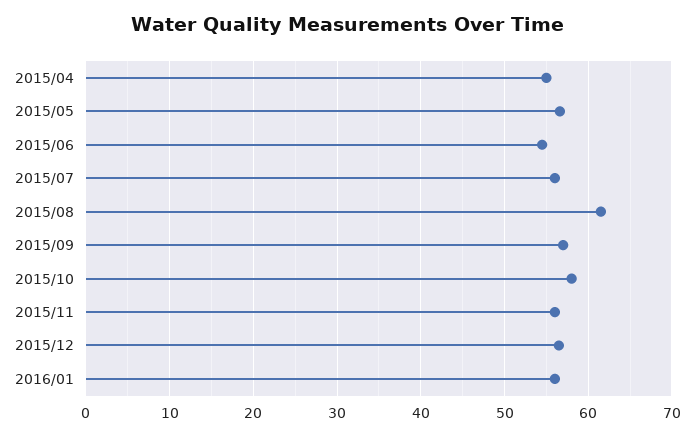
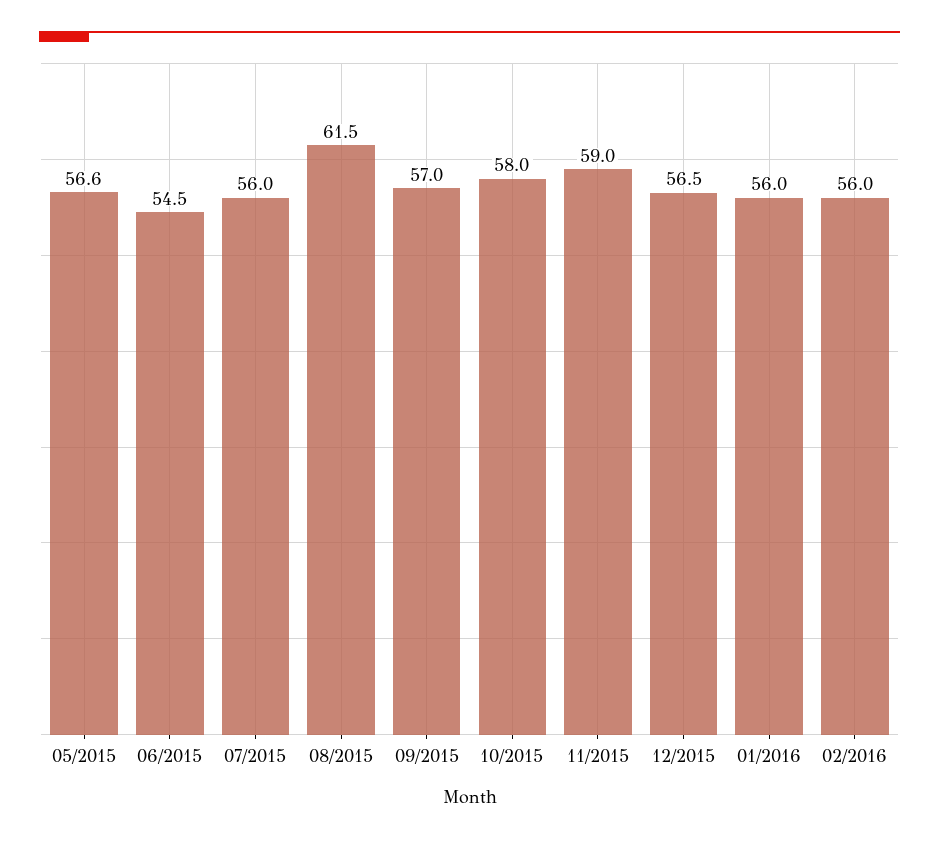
2015/04: 55 -> none
2015/11: 56 -> 59
02/2016: none -> 56

